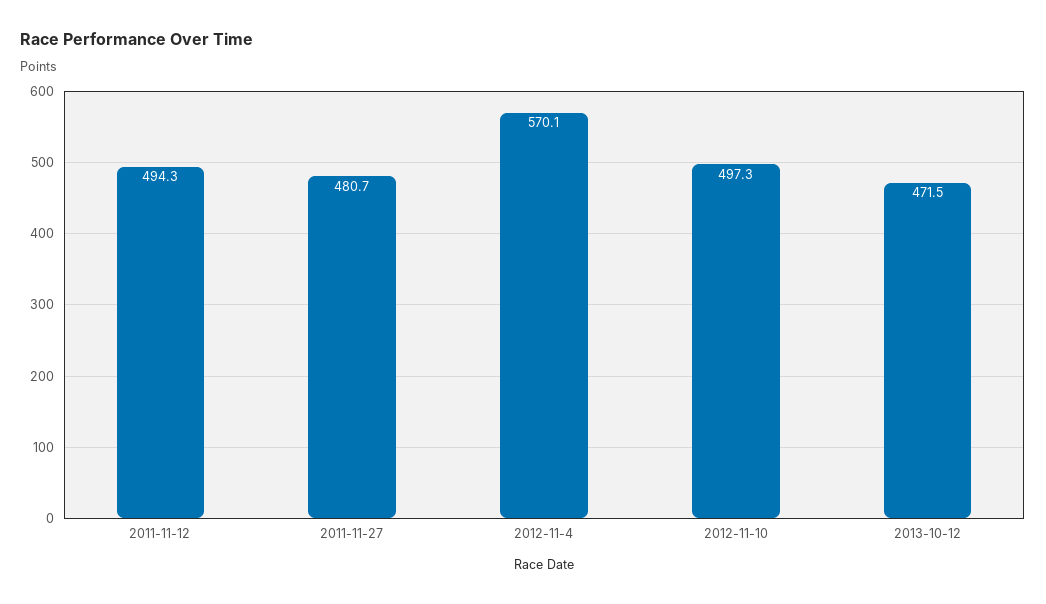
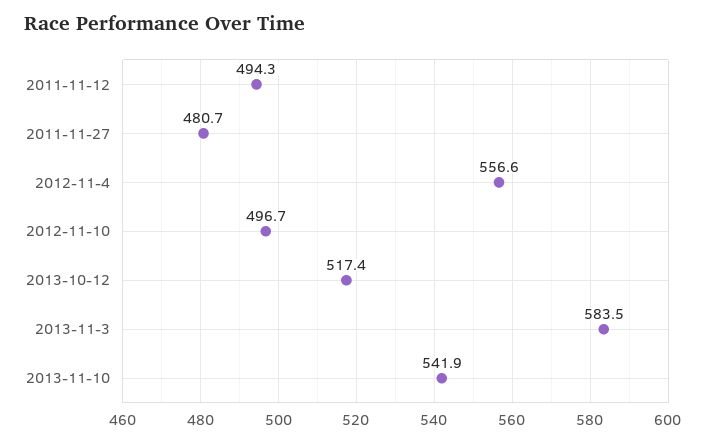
2012-11-4: 570.1 -> 556.6
2012-11-10: 497.3 -> 496.7
2013-10-12: 471.5 -> 517.4
2013-11-3: none -> 583.5
2013-11-10: none -> 541.9

